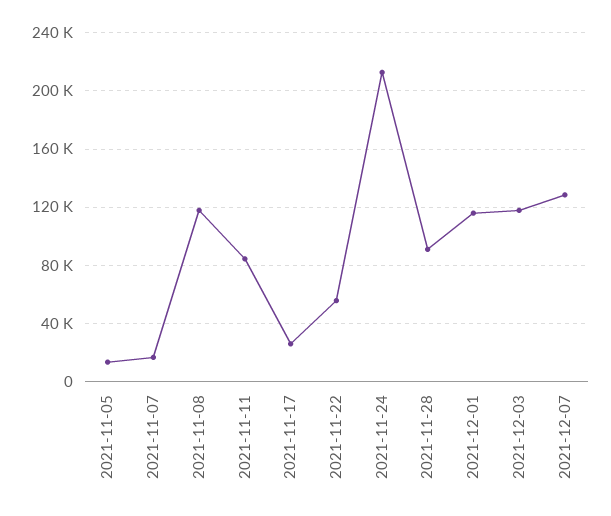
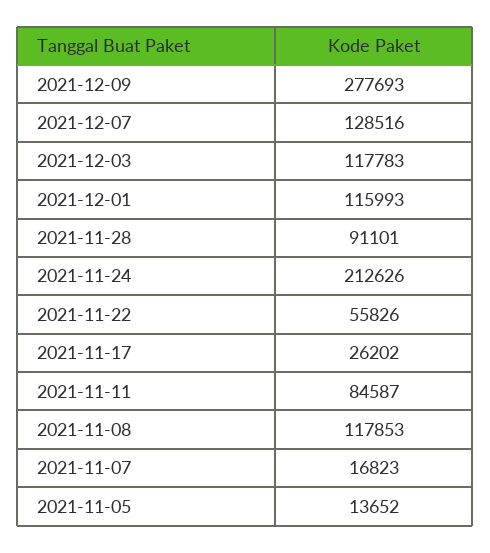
2021-12-09: none -> 277693

